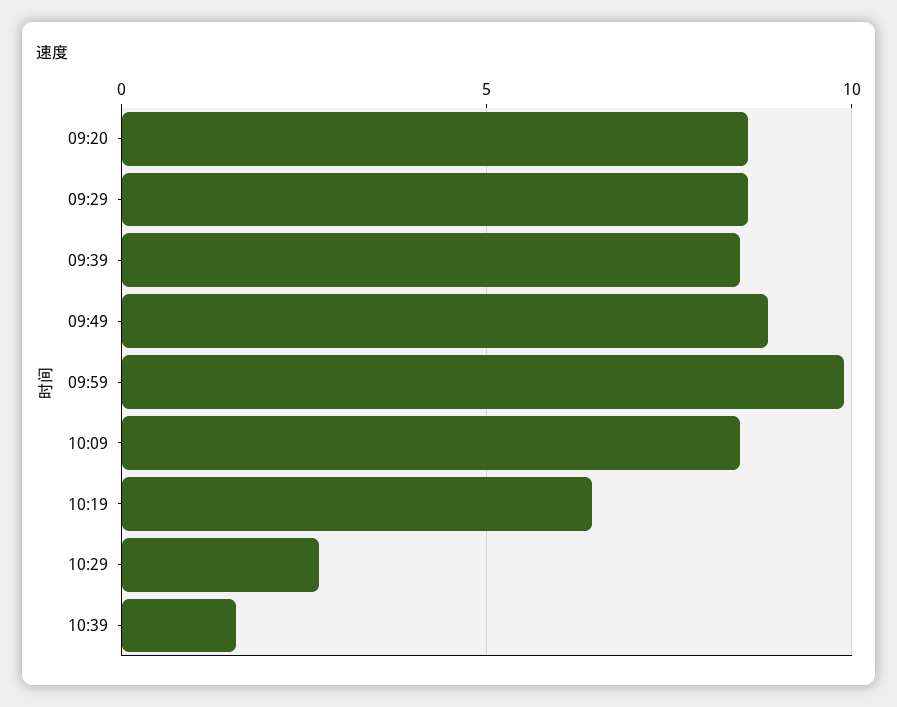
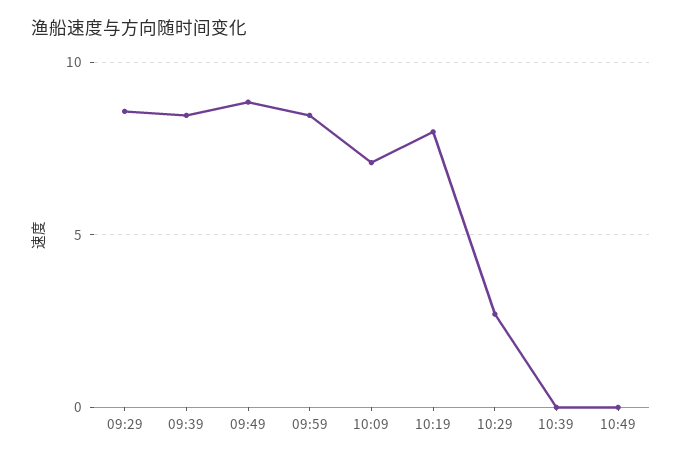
09:20: 8.5 -> none
09:59: 10 -> 8.5
10:09: 8.5 -> 7
10:19: 6.5 -> 8
10:39: 1.5 -> 0
10:49: none -> 0

